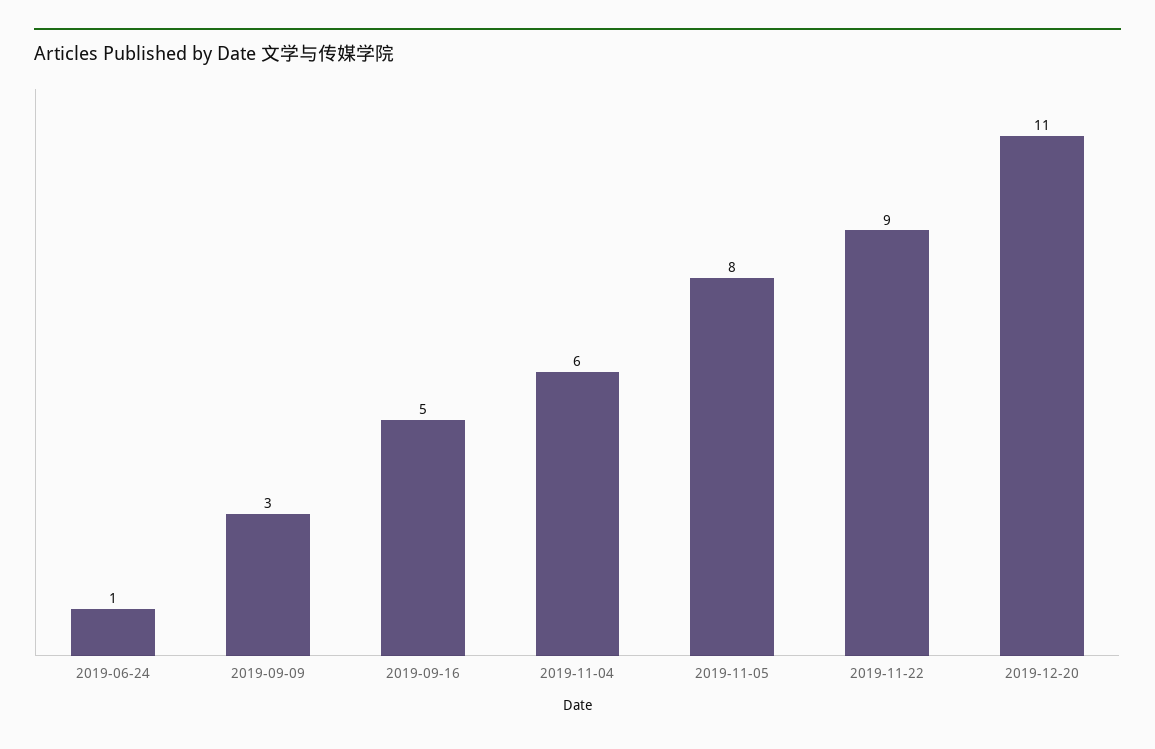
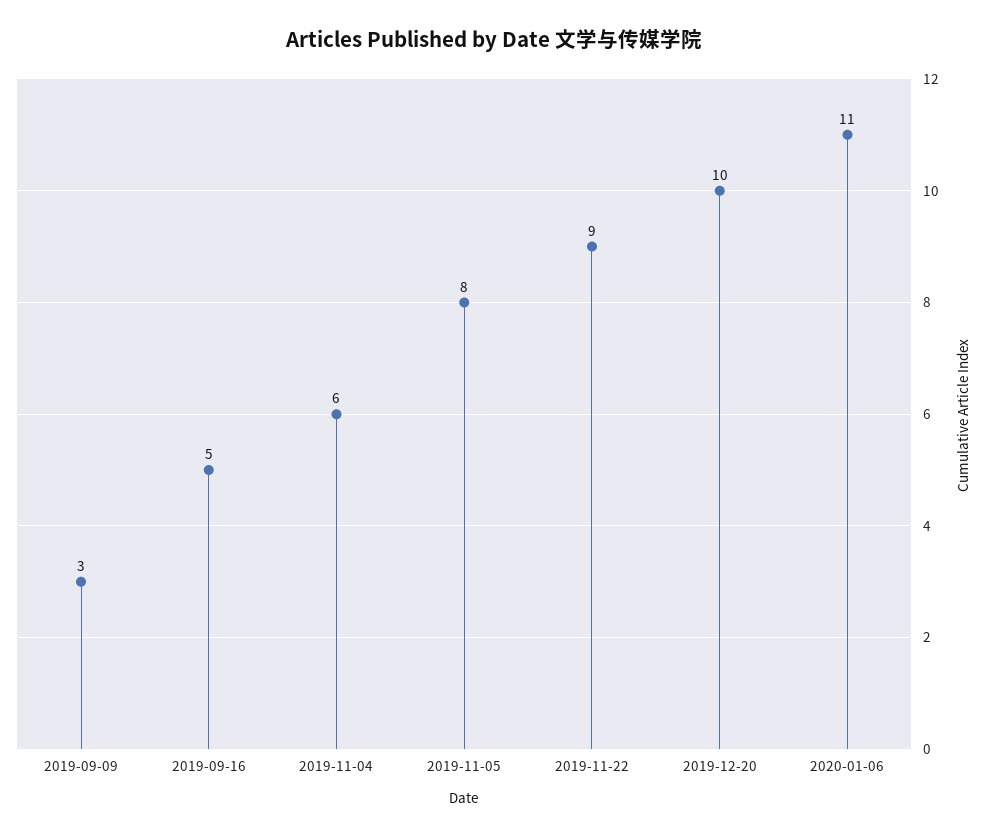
2019-06-24: 1 -> none
2019-12-20: 11 -> 10
2020-01-06: none -> 11

